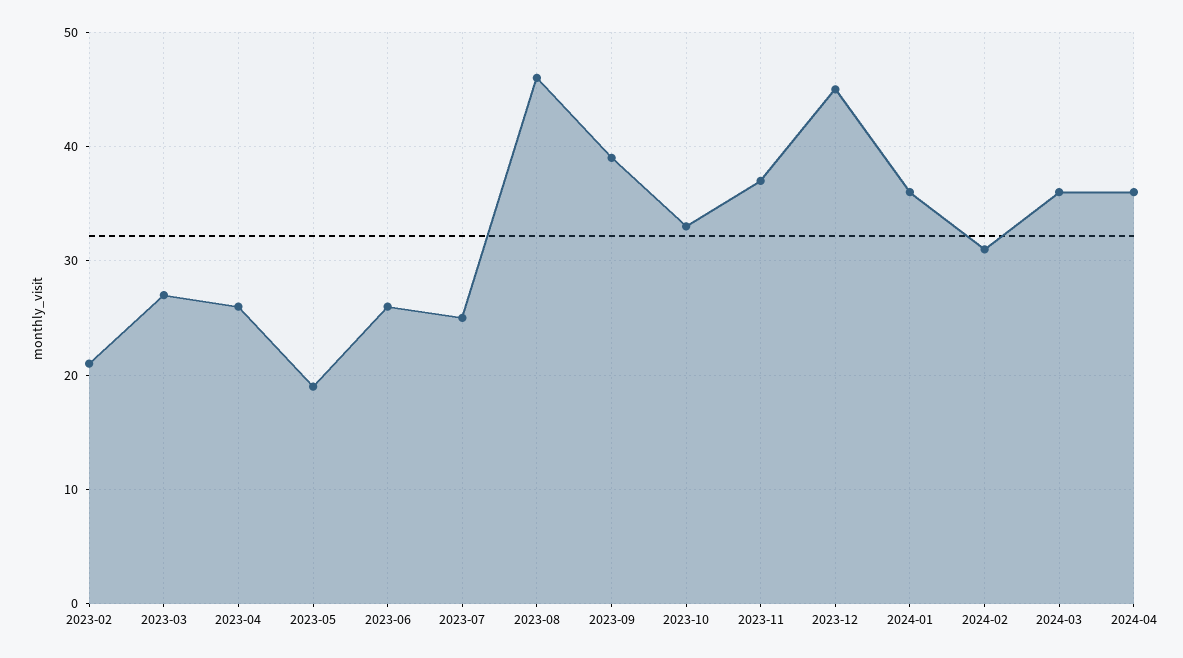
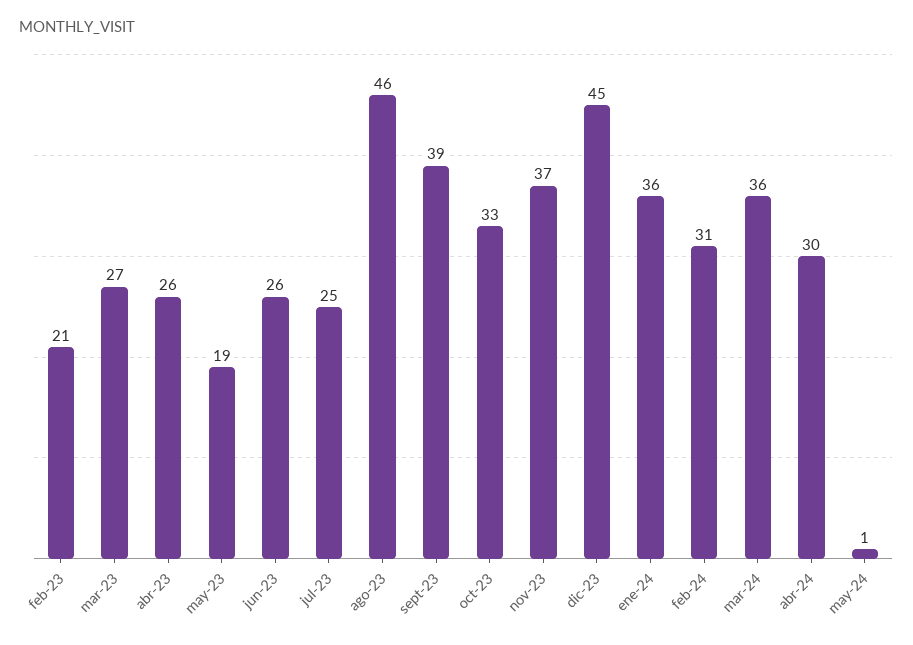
2024-04: 36 -> 30
may-24: none -> 1

